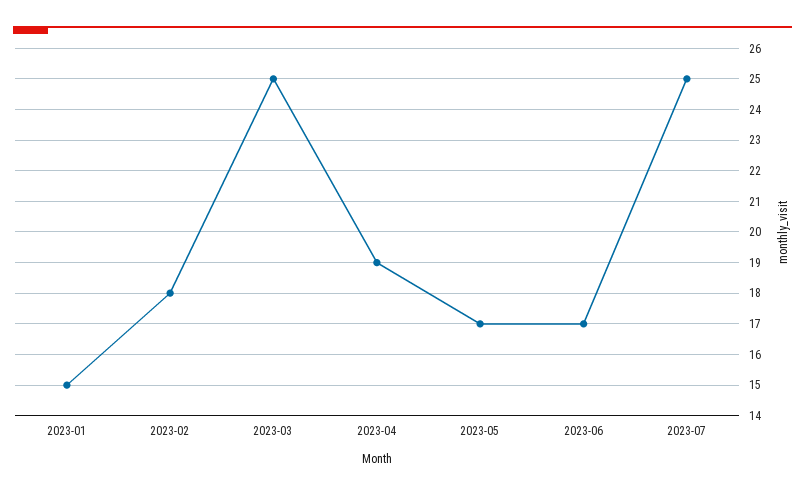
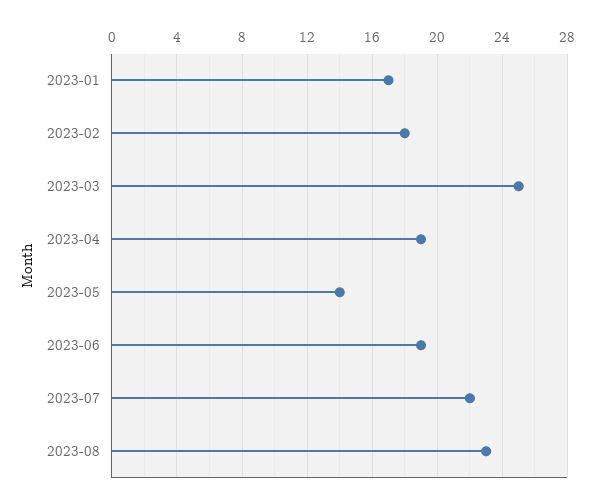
2023-01: 15 -> 17
2023-05: 17 -> 14
2023-06: 17 -> 19
2023-07: 25 -> 22
2023-08: none -> 23

